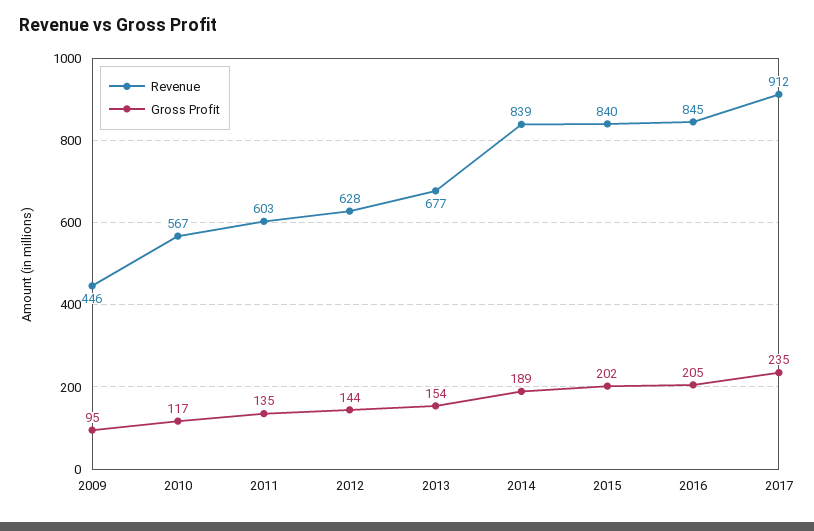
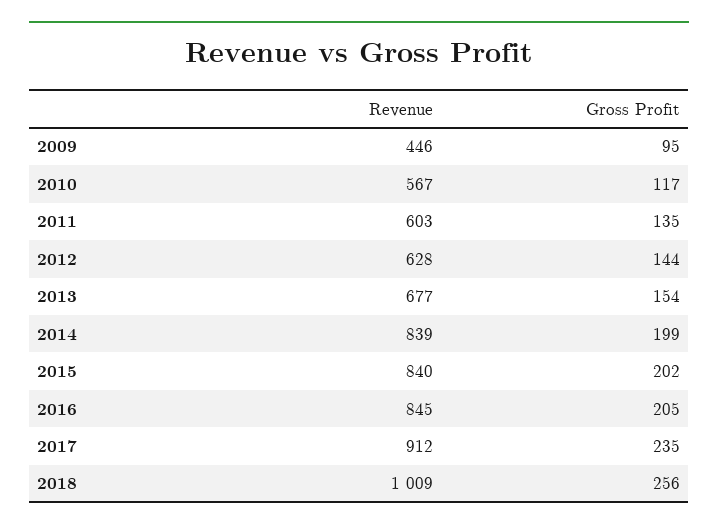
Gross Profit, 2014: 189 -> 199
Revenue, 2018: none -> 1009
Gross Profit, 2018: none -> 256

